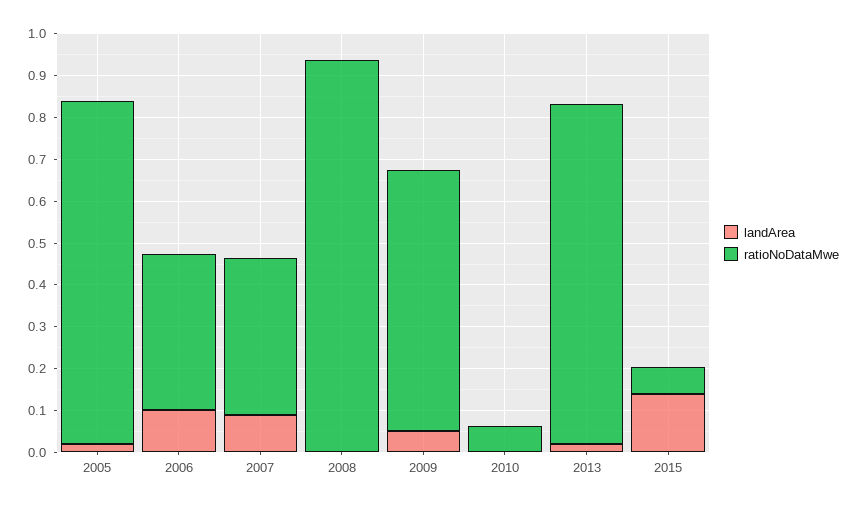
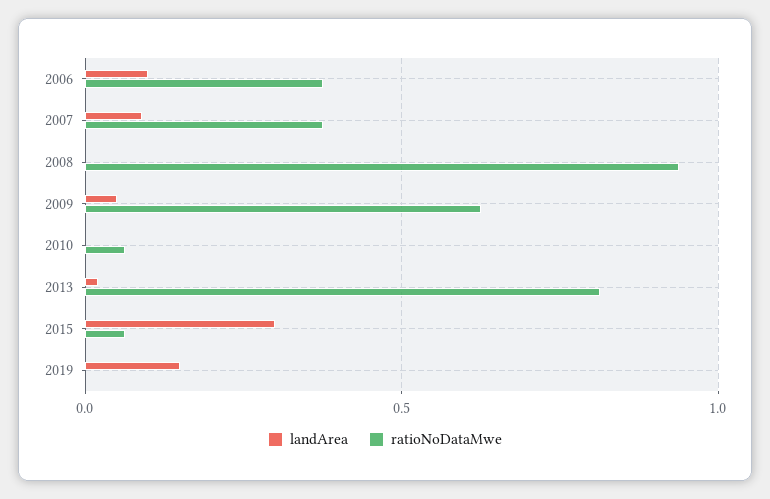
landArea, 2005: 0.02 -> none
ratioNoDataMwe, 2005: 0.82 -> none
landArea, 2015: 0.14 -> 0.3
landArea, 2019: none -> 0.15
ratioNoDataMwe, 2019: none -> 0

